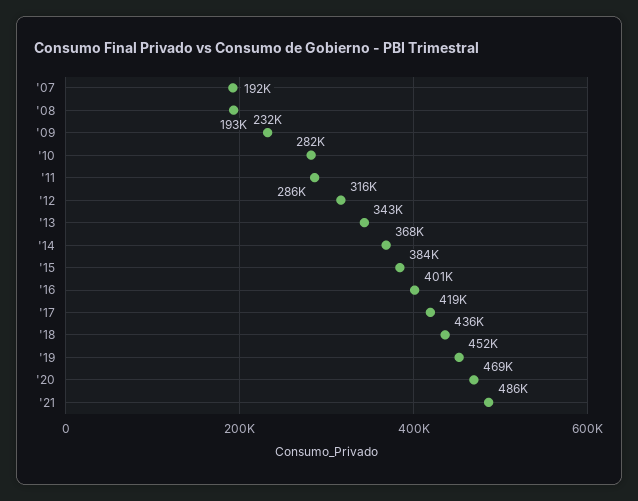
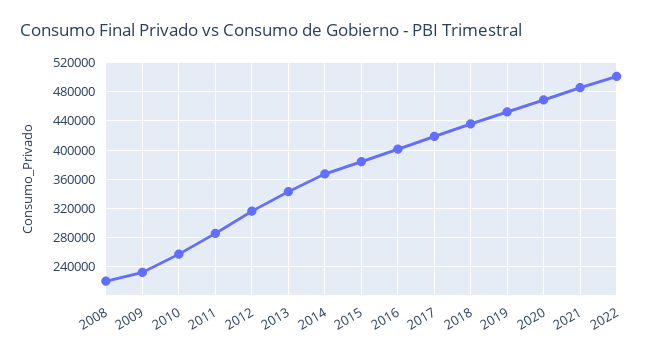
'07: 192000 -> none
'08: 193000 -> 220000
'10: 282000 -> 260000
2022: none -> 500000

